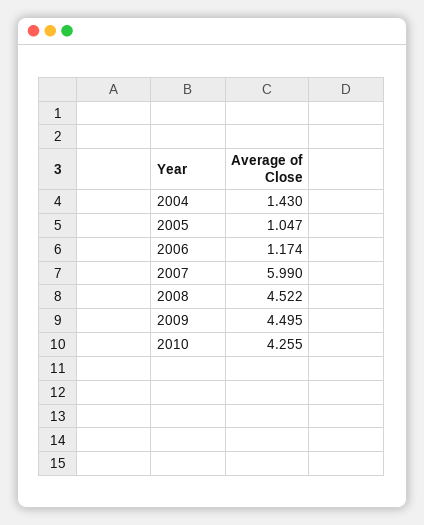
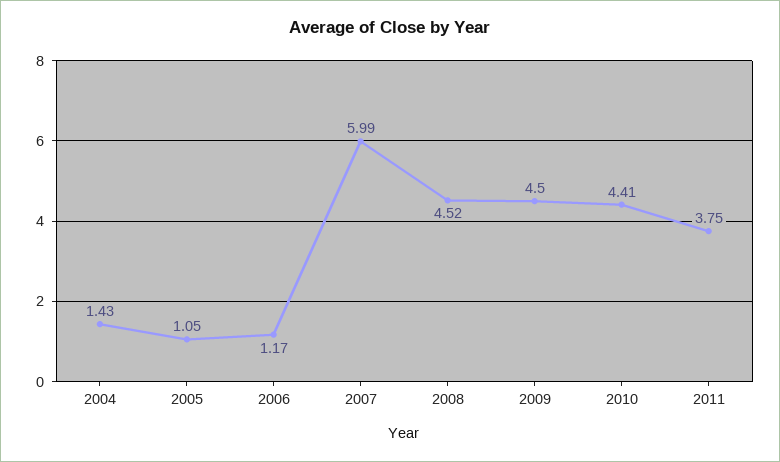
2010: 4.255 -> 4.41
2011: none -> 3.75

